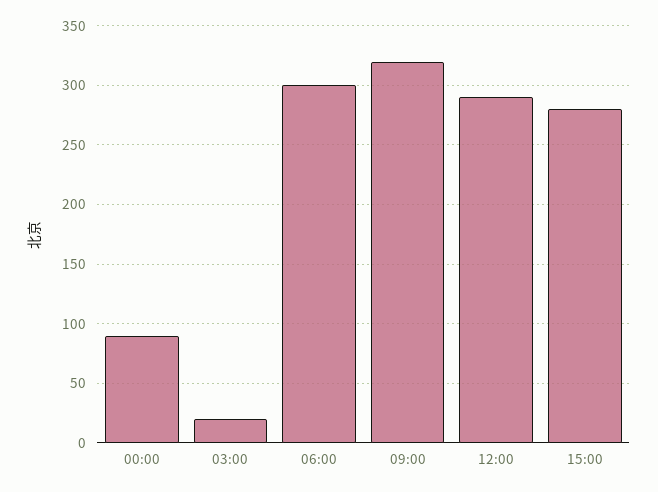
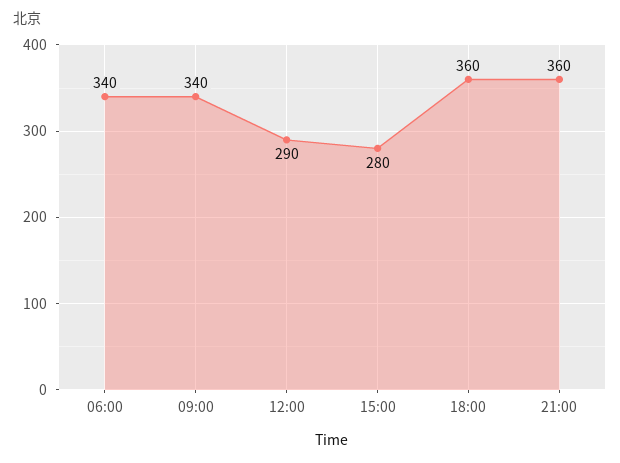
00:00: 90 -> none
03:00: 20 -> none
06:00: 300 -> 340
09:00: 320 -> 340
18:00: none -> 360
21:00: none -> 360

